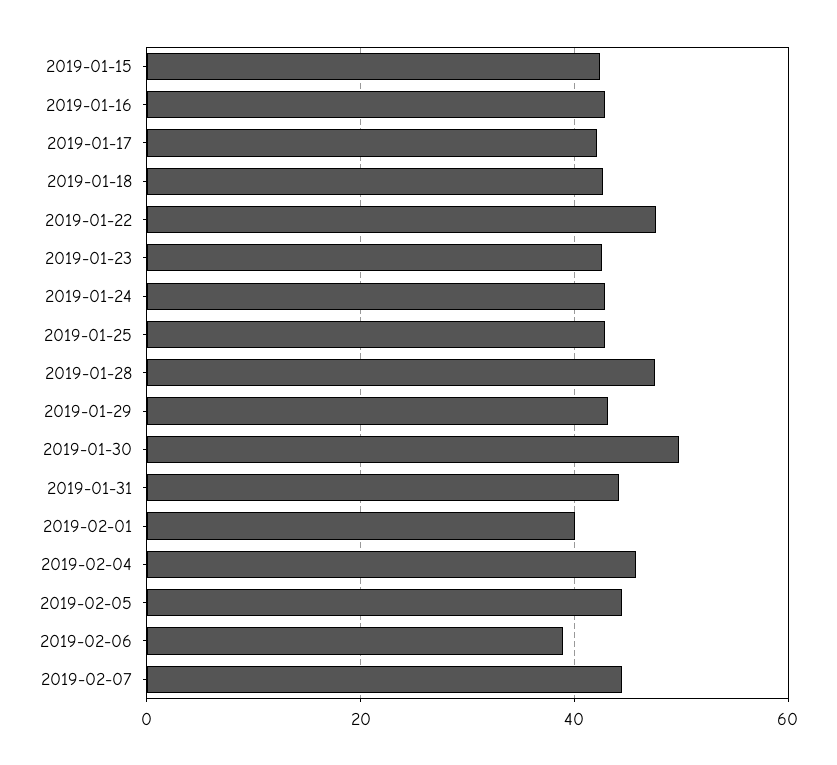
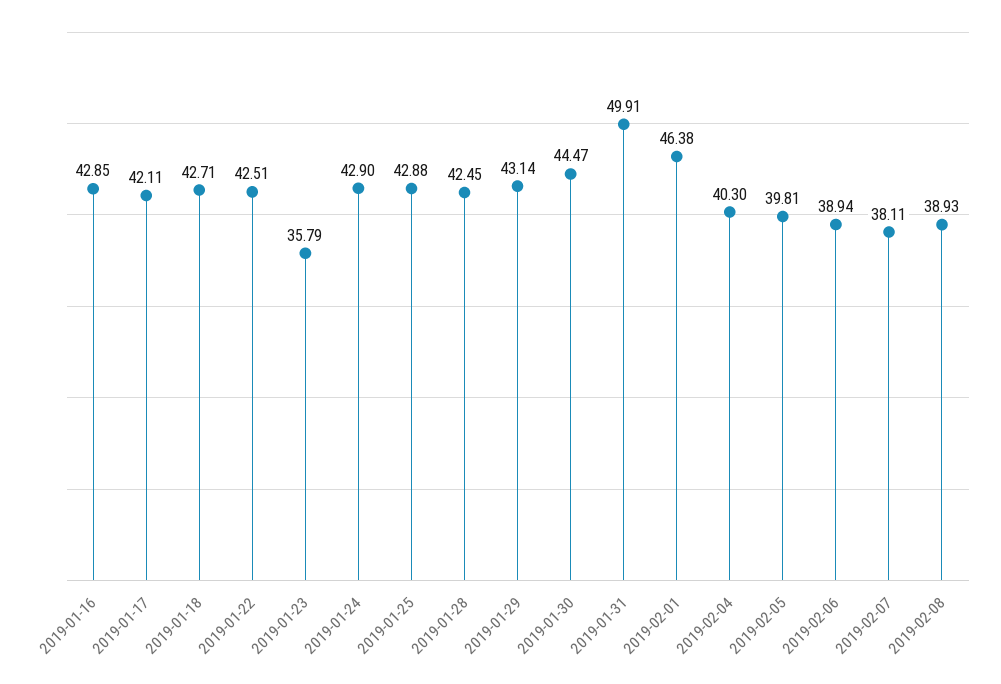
2019-01-15: 42 -> none
2019-01-22: 48 -> 42.51
2019-01-23: 42 -> 35.79
2019-01-28: 48 -> 42.45
2019-01-30: 50 -> 44.47
2019-01-31: 44 -> 49.91
2019-02-01: 40 -> 46.38
2019-02-04: 46 -> 40.3
2019-02-05: 44 -> 39.81
2019-02-07: 44 -> 38.11
2019-02-08: none -> 38.93

